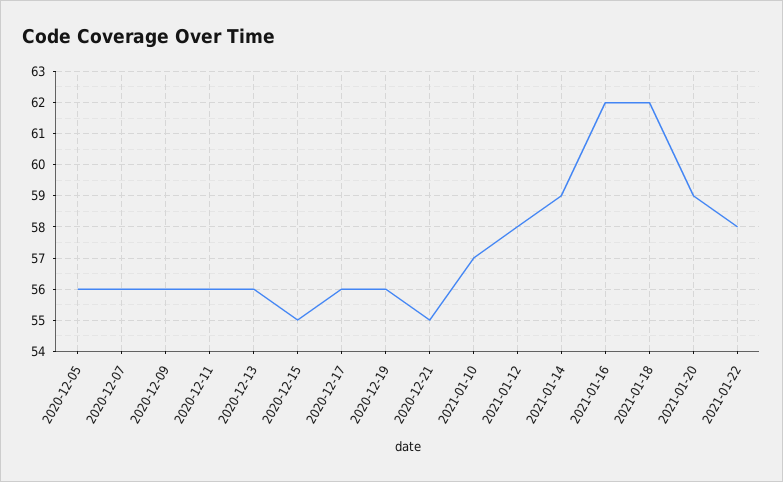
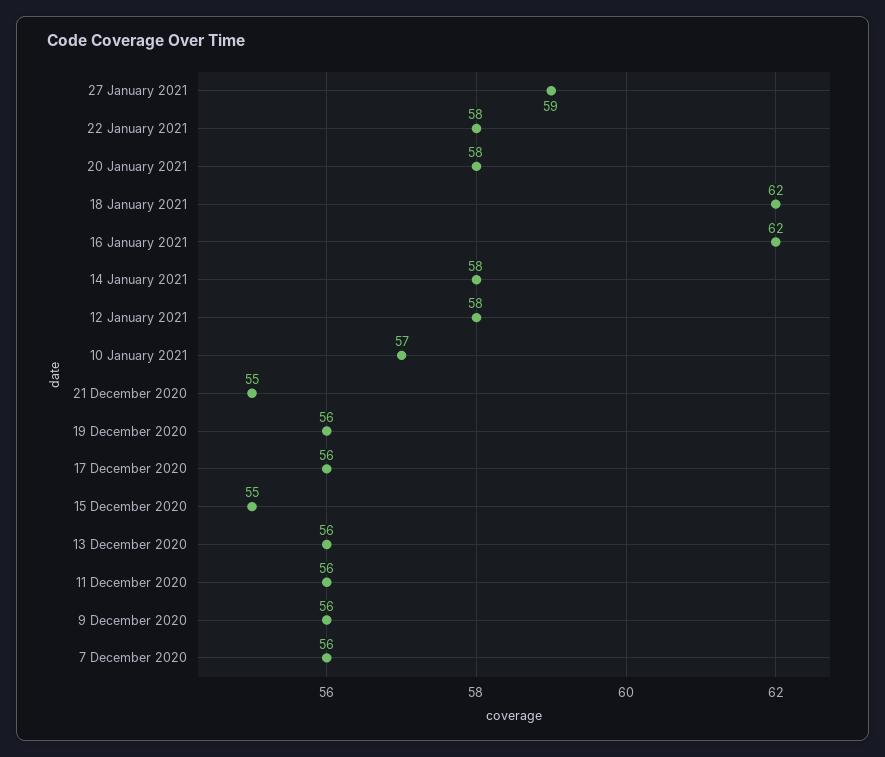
2020-12-05: 56 -> none
2021-01-14: 59 -> 58
2021-01-20: 59 -> 58
27 January 2021: none -> 59

